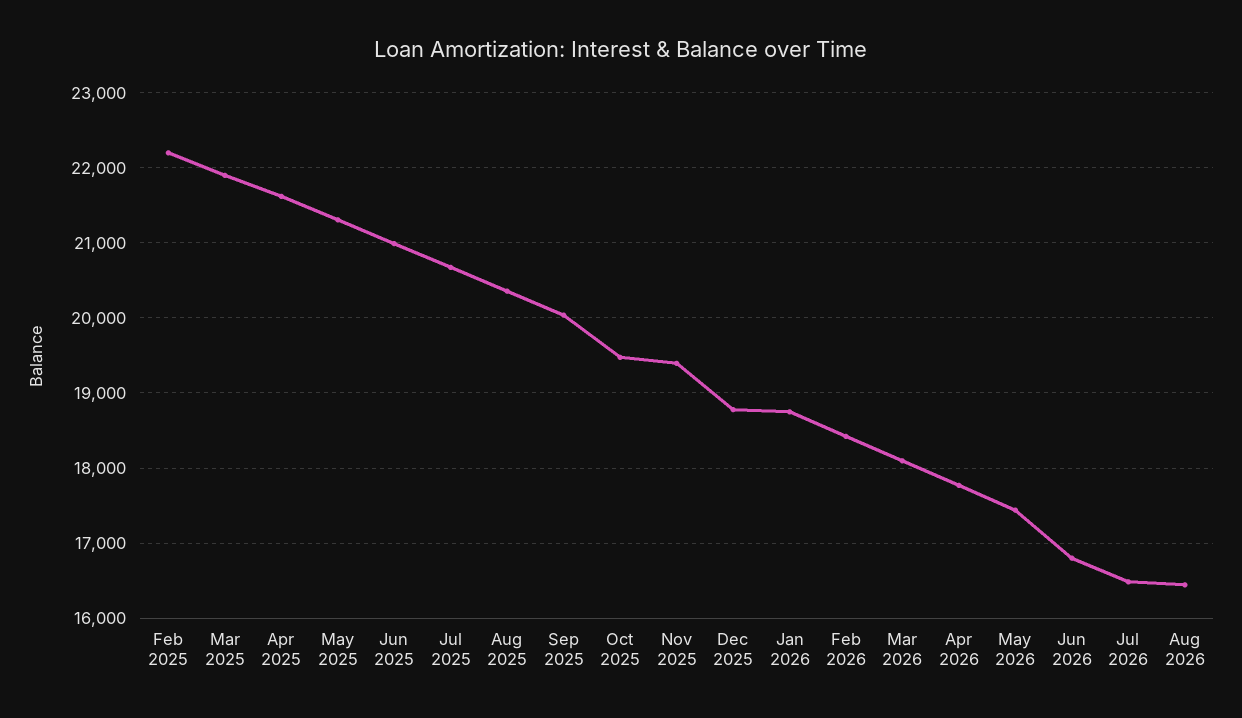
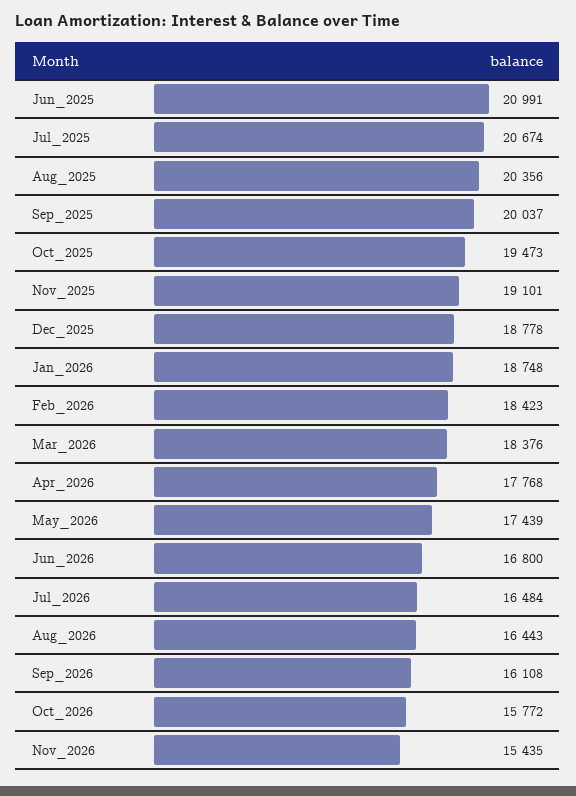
Feb 2025: 22200 -> none
Mar 2025: 21900 -> none
Apr 2025: 21600 -> none
May 2025: 21300 -> none
Nov 2025: 19400 -> 19101
Mar 2026: 18100 -> 18376
Sep_2026: none -> 16108
Oct_2026: none -> 15772
Nov_2026: none -> 15435

